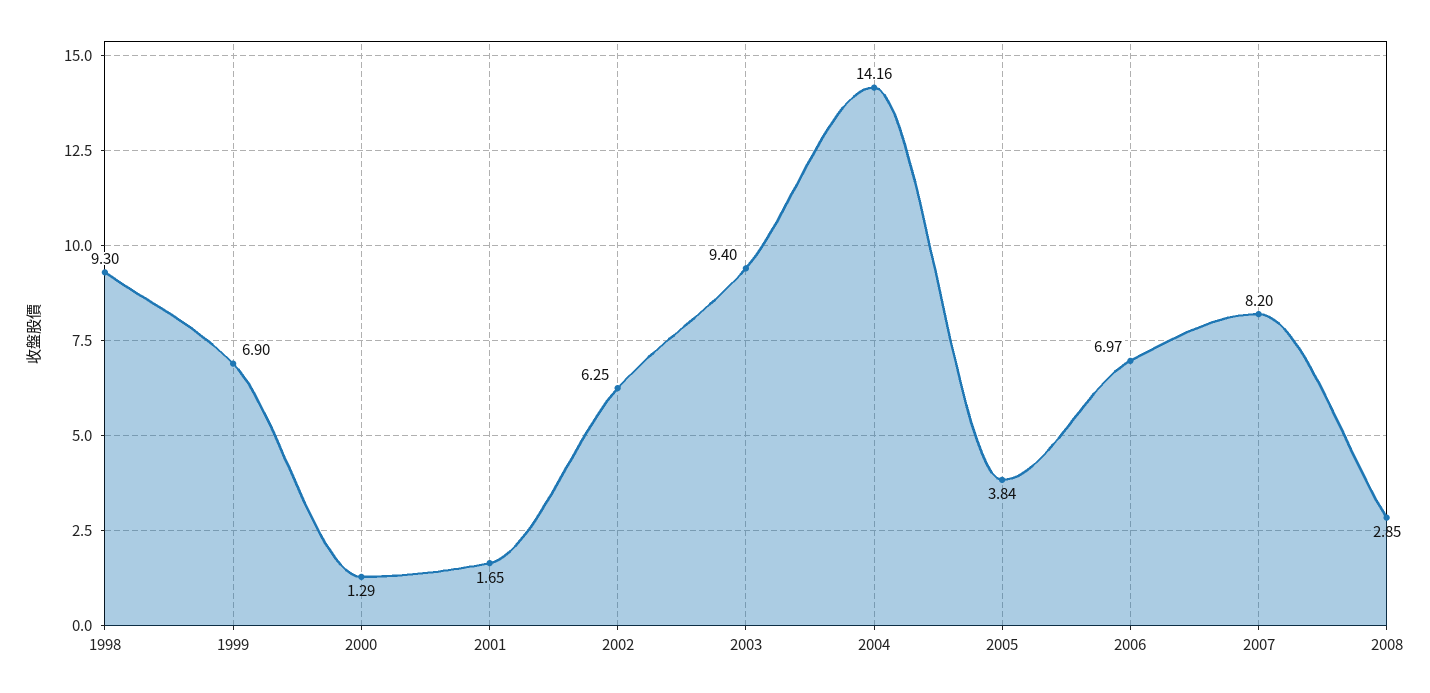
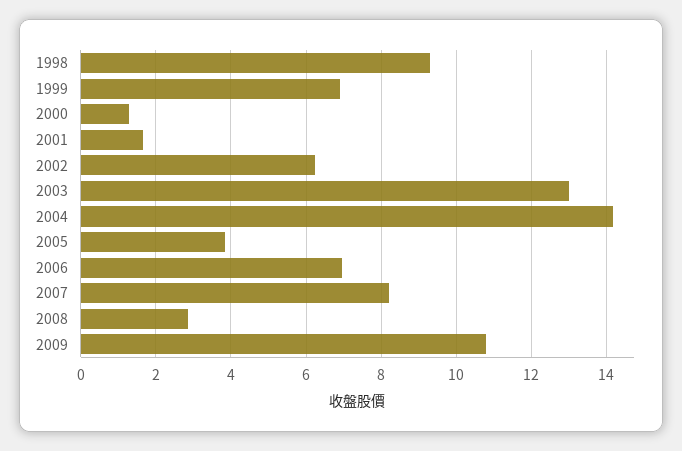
2003: 9.4 -> 13
2009: none -> 10.8

